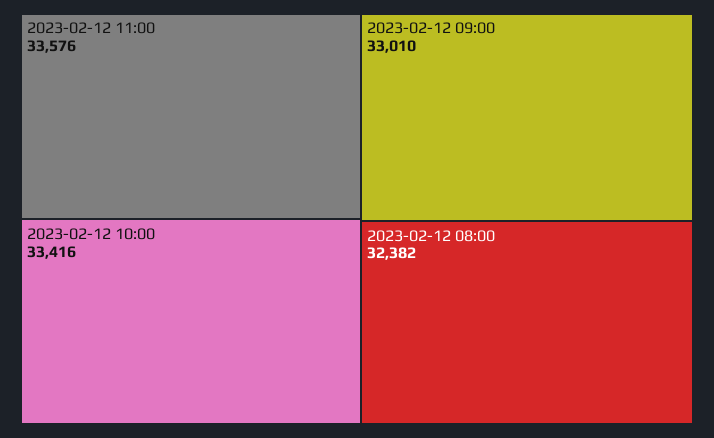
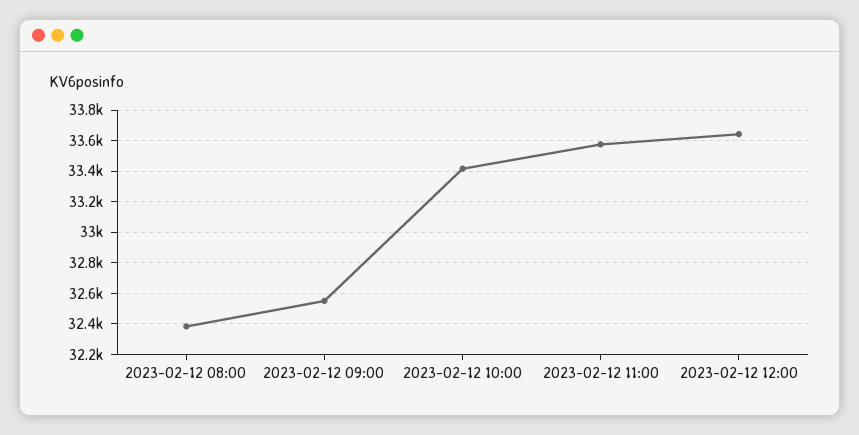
2023-02-12 09:00: 33010 -> 32550
2023-02-12 12:00: none -> 33650

